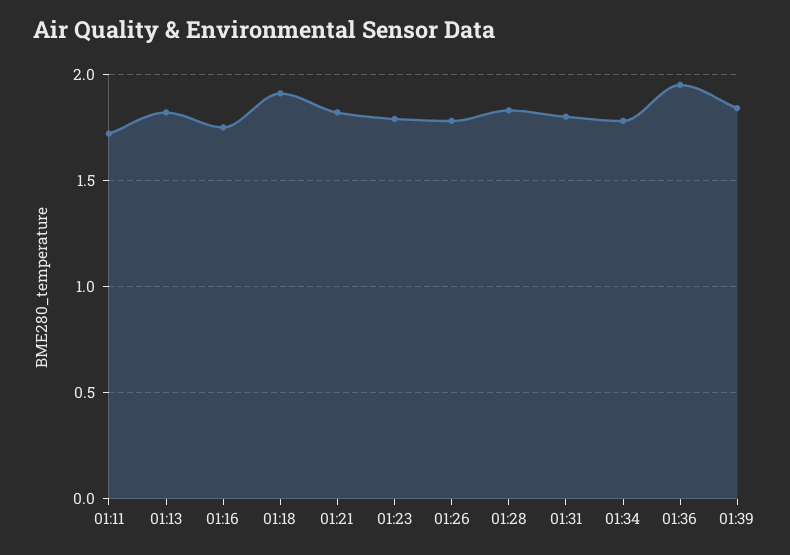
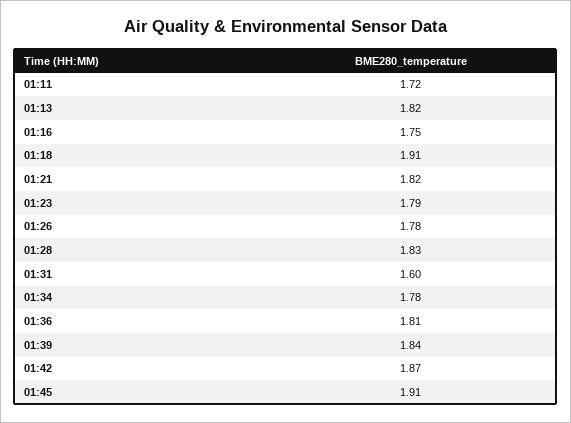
01:31: 1.8 -> 1.6
01:36: 1.95 -> 1.81
01:42: none -> 1.87
01:45: none -> 1.91

